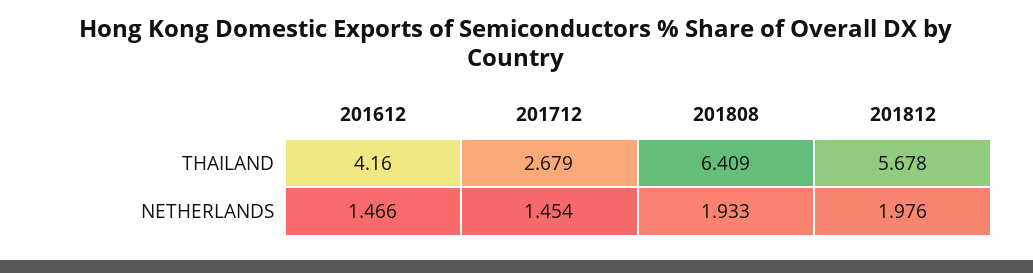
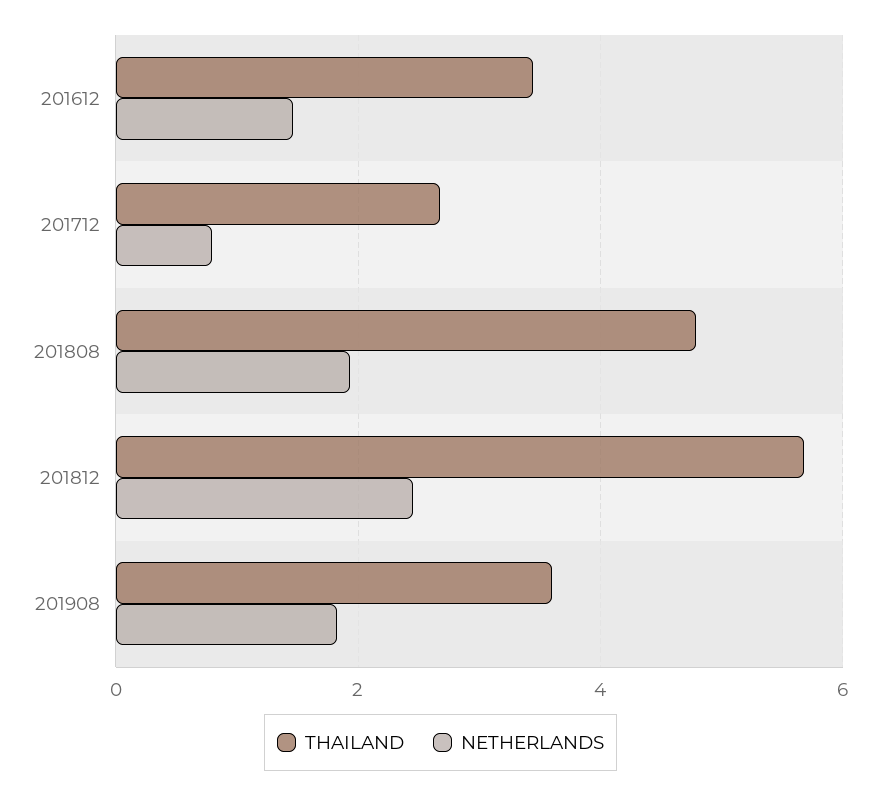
THAILAND, 201612: 4.16 -> 3.4
THAILAND, 201808: 6.409 -> 4.8
NETHERLANDS, 201712: 1.454 -> 0.8
NETHERLANDS, 201812: 1.976 -> 2.4
THAILAND, 201908: none -> 3.6
NETHERLANDS, 201908: none -> 1.8

